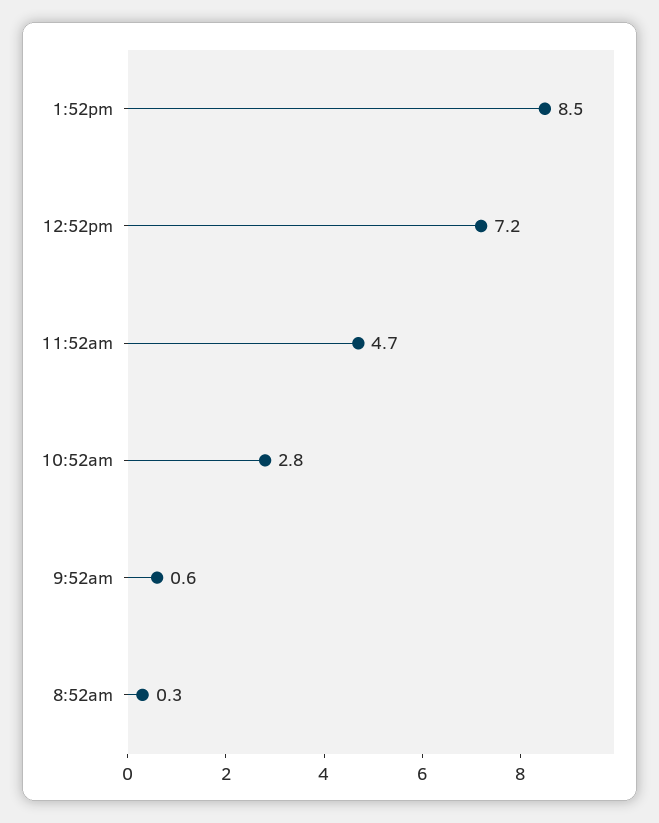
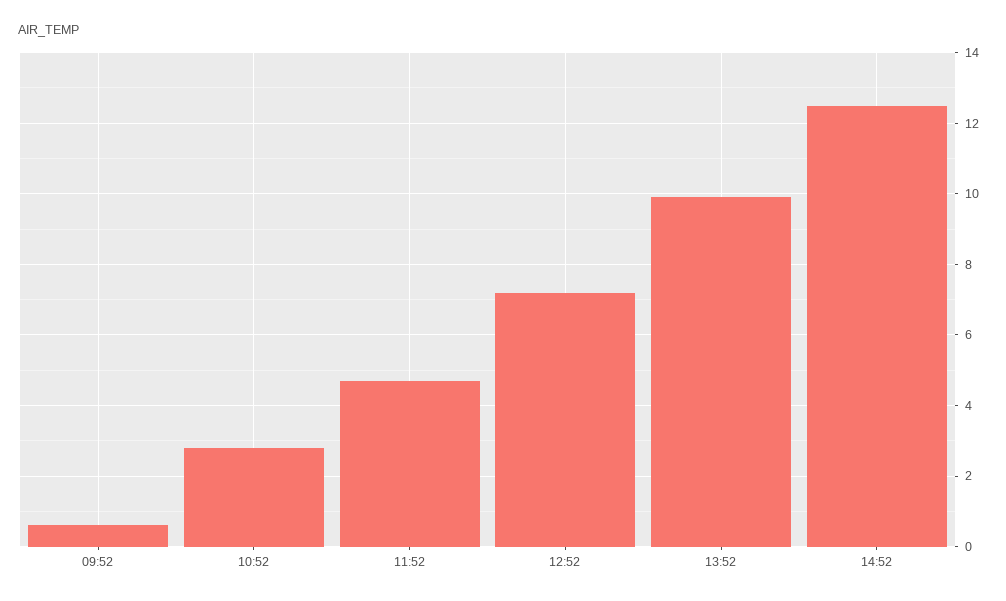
1:52pm: 8.5 -> 10
8:52am: 0.3 -> none
14:52: none -> 12.5

